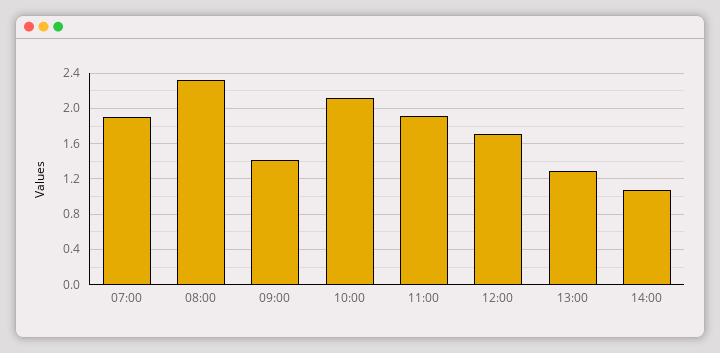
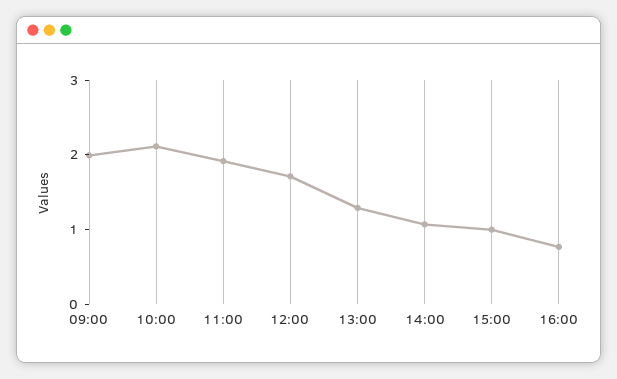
07:00: 1.9 -> none
08:00: 2.3 -> none
09:00: 1.4 -> 2
15:00: none -> 1
16:00: none -> 0.8

